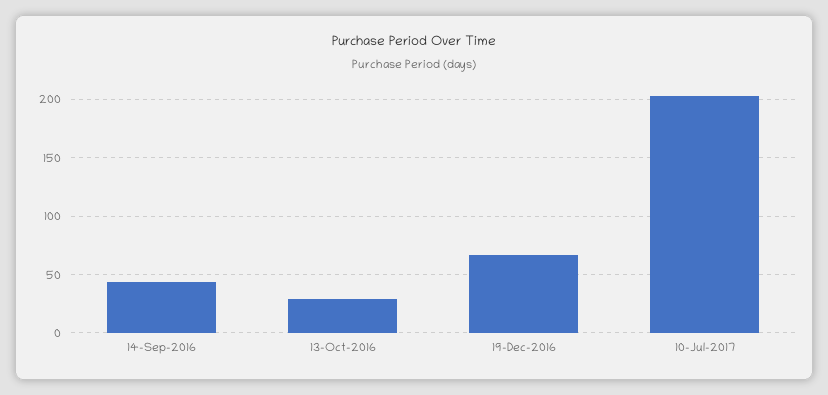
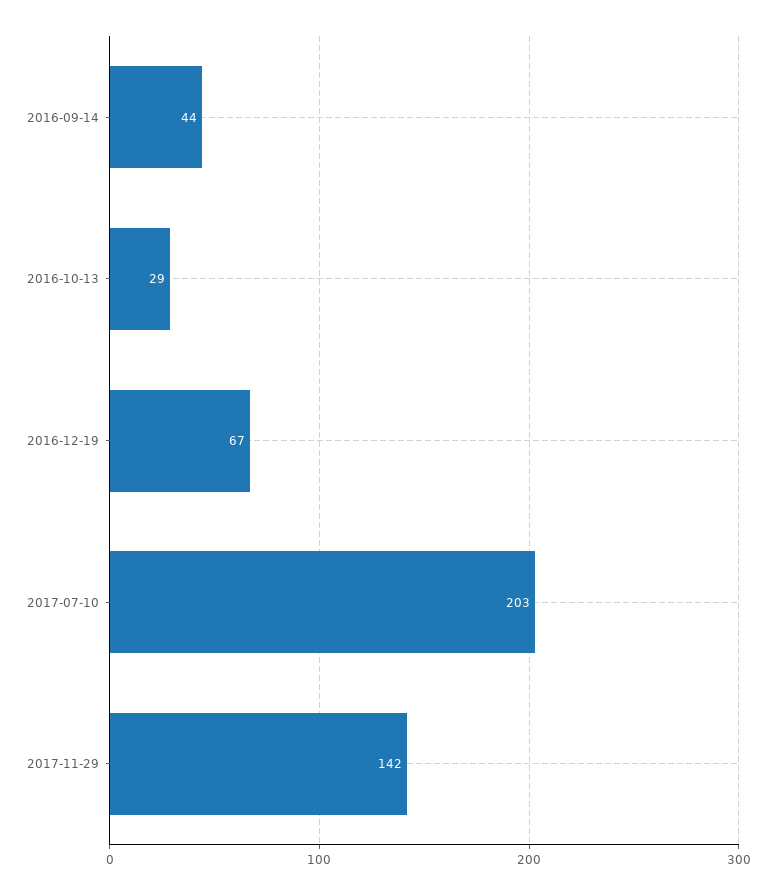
2017-11-29: none -> 142

